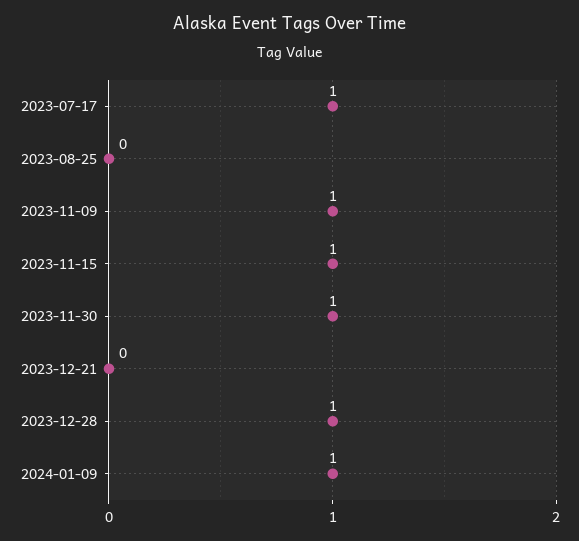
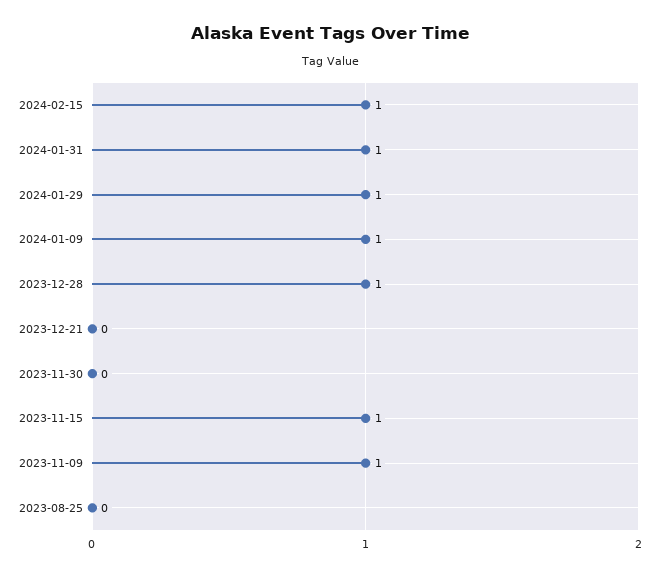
2023-07-17: 1 -> none
2023-11-30: 1 -> 0
2024-02-15: none -> 1
2024-01-31: none -> 1
2024-01-29: none -> 1

